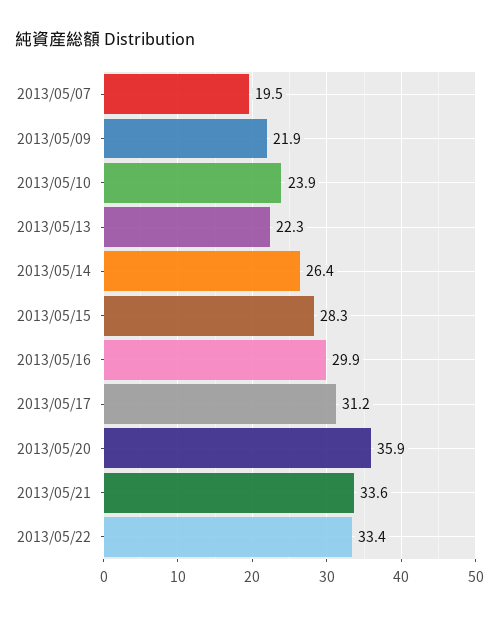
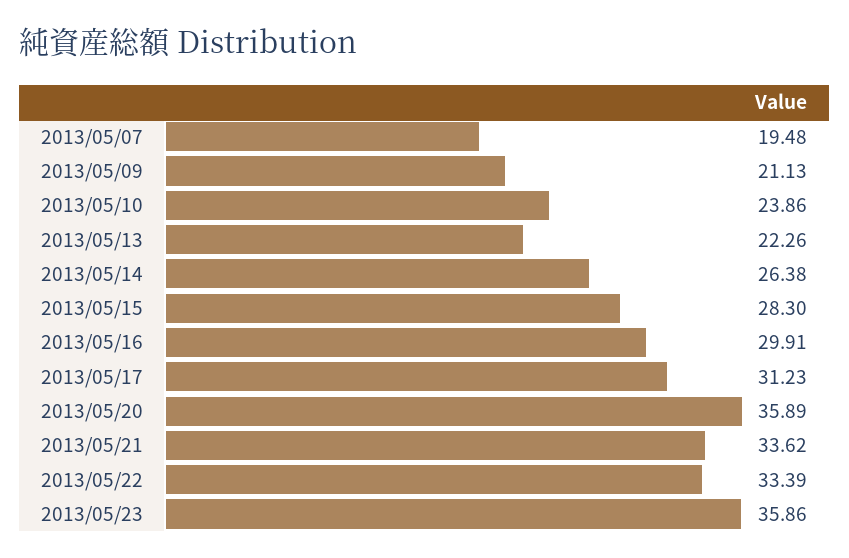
2013/05/09: 21.9 -> 21.13
2013/05/23: none -> 35.86

